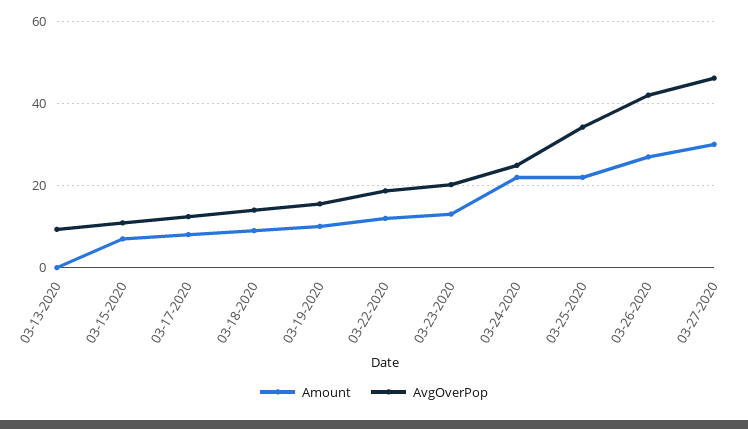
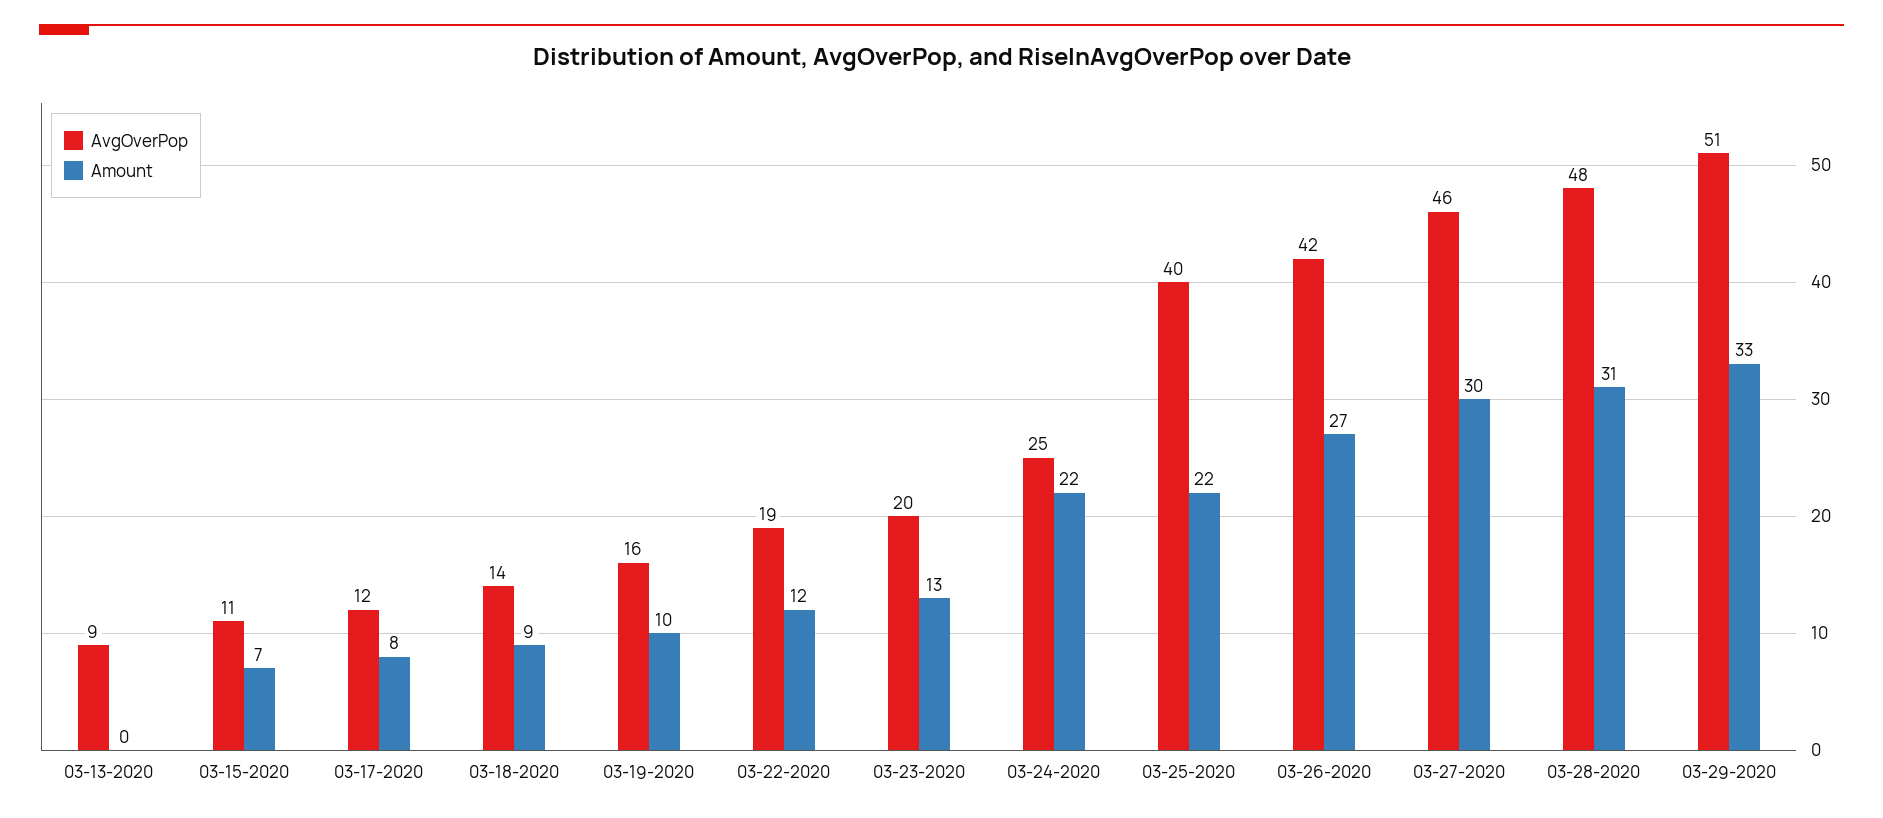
AvgOverPop, 03-25-2020: 34 -> 40
AvgOverPop, 03-28-2020: none -> 48
Amount, 03-28-2020: none -> 31
AvgOverPop, 03-29-2020: none -> 51
Amount, 03-29-2020: none -> 33

